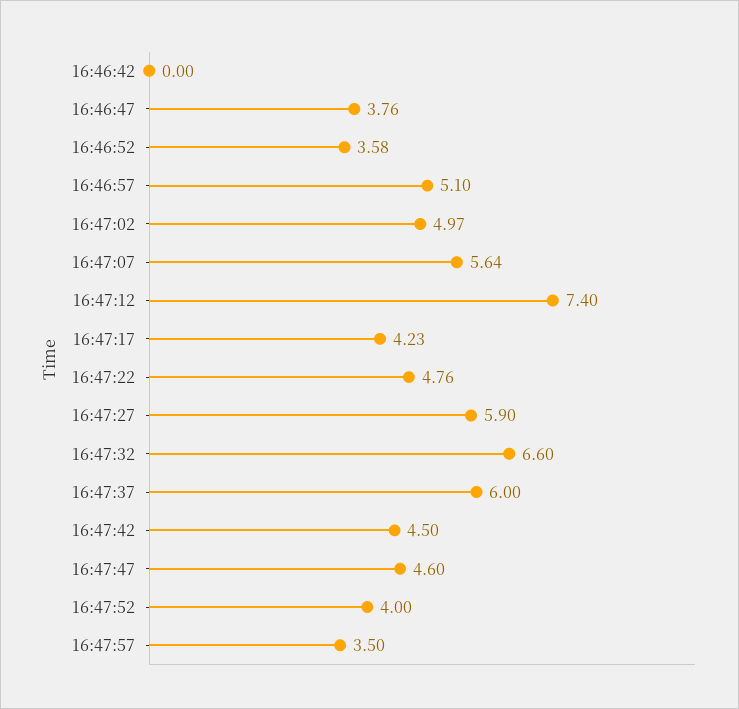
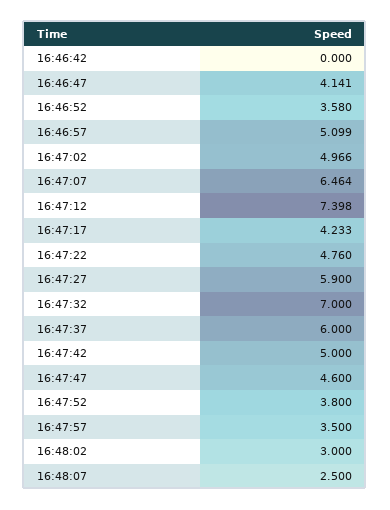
16:46:47: 3.76 -> 4.141
16:47:07: 5.64 -> 6.464
16:47:32: 6.6 -> 7
16:47:42: 4.5 -> 5
16:47:52: 4 -> 3.8
16:48:02: none -> 3
16:48:07: none -> 2.5

